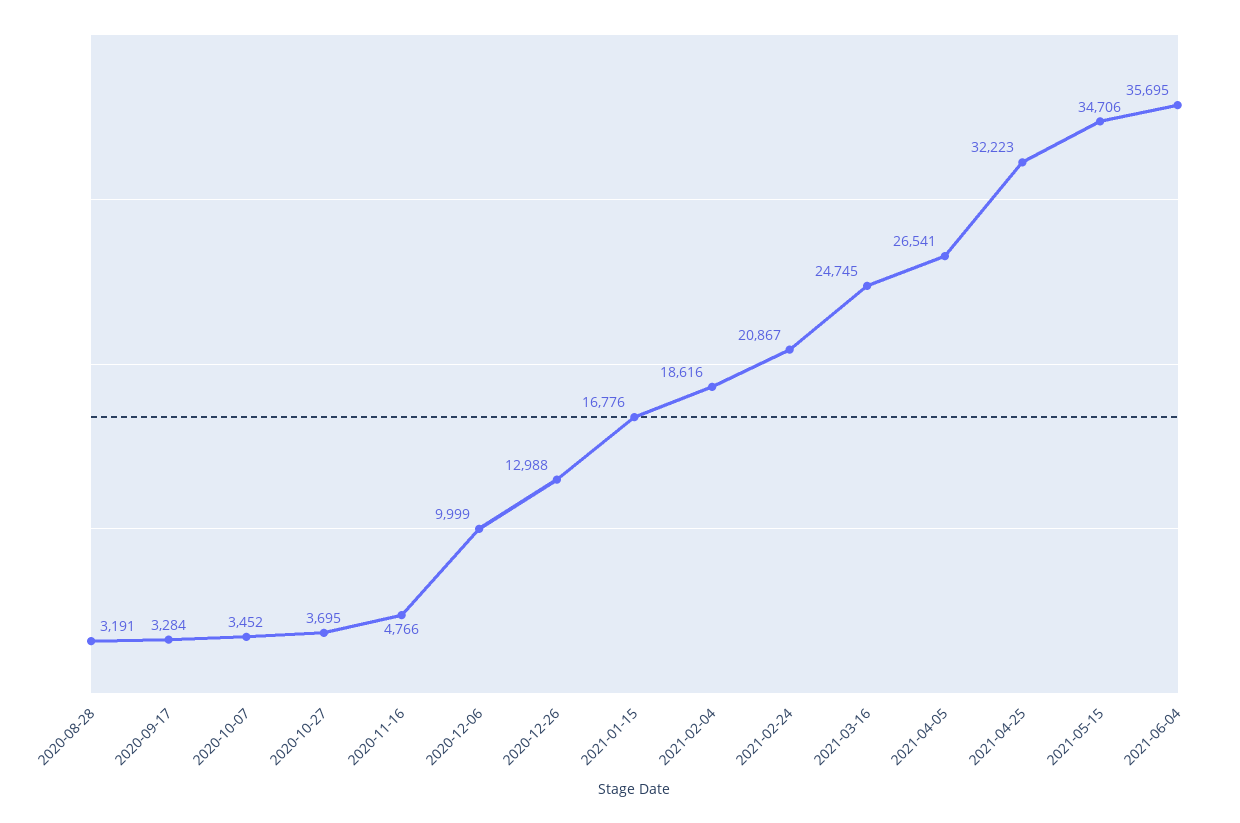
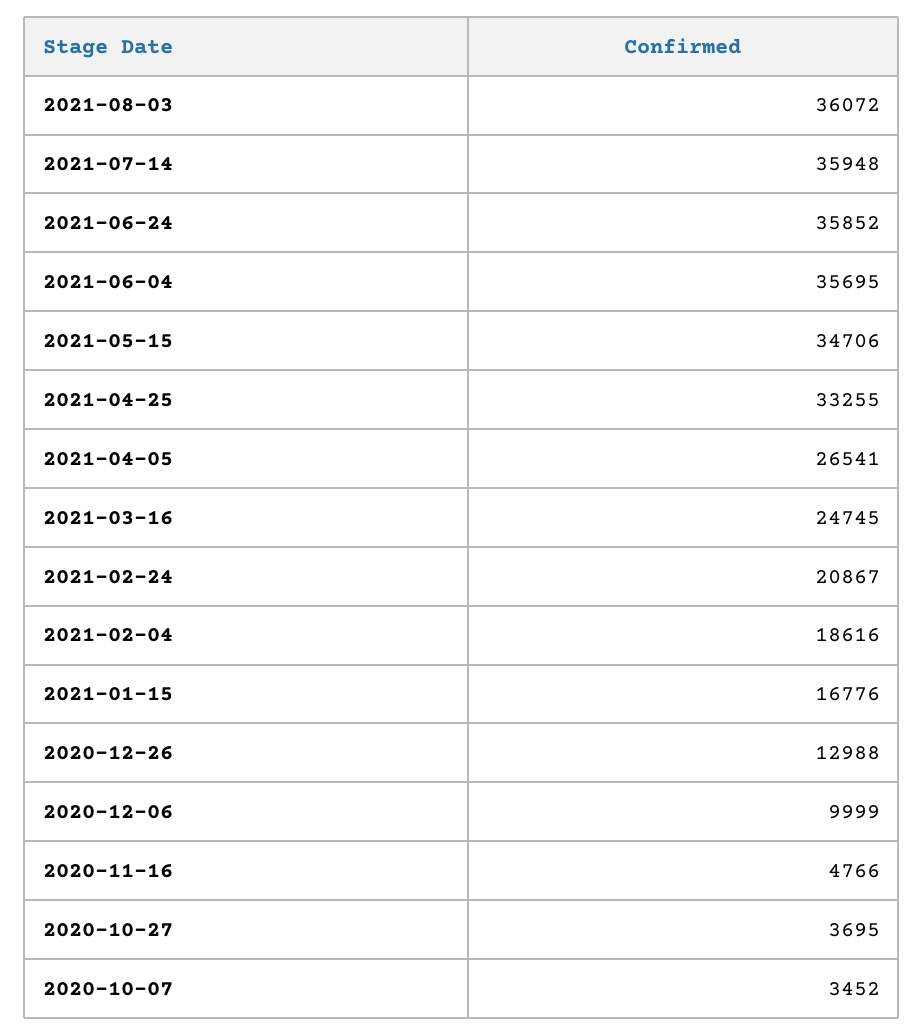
2020-08-28: 3191 -> none
2020-09-17: 3284 -> none
2021-04-25: 32223 -> 33255
2021-08-03: none -> 36072
2021-07-14: none -> 35948
2021-06-24: none -> 35852

